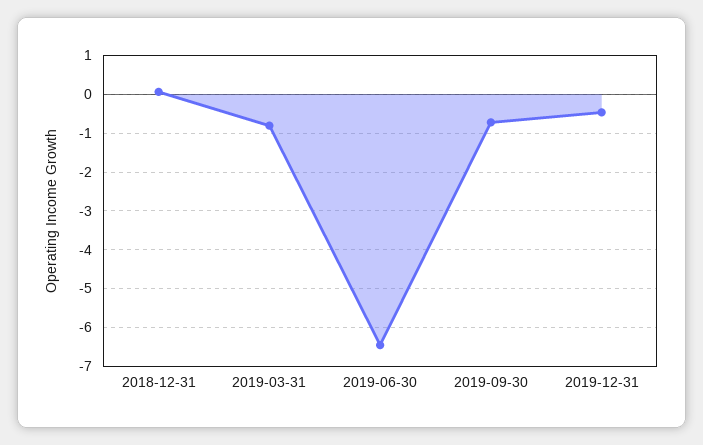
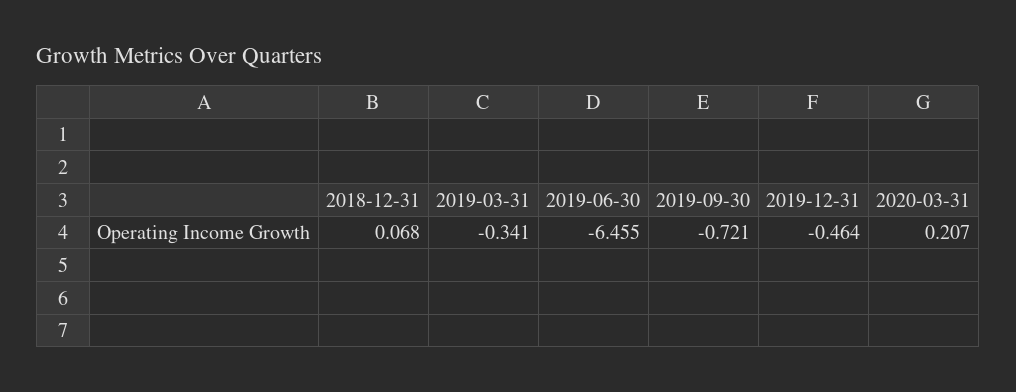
2019-03-31: -0.8 -> -0.341
2020-03-31: none -> 0.207

